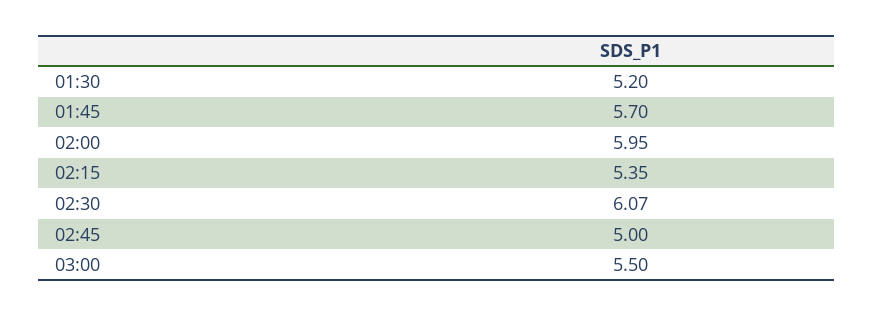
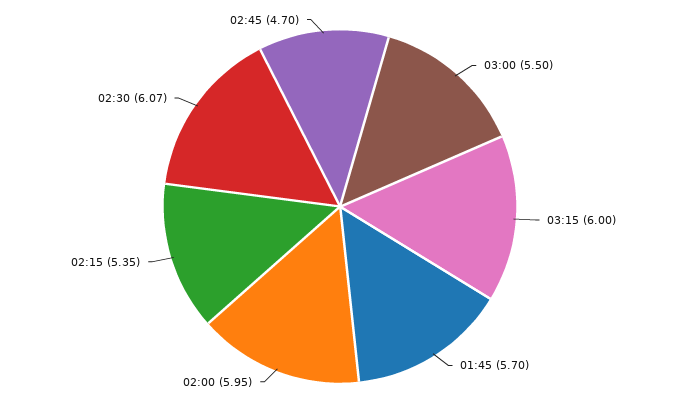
01:30: 5.2 -> none
02:45: 5 -> 4.7
03:15: none -> 6

